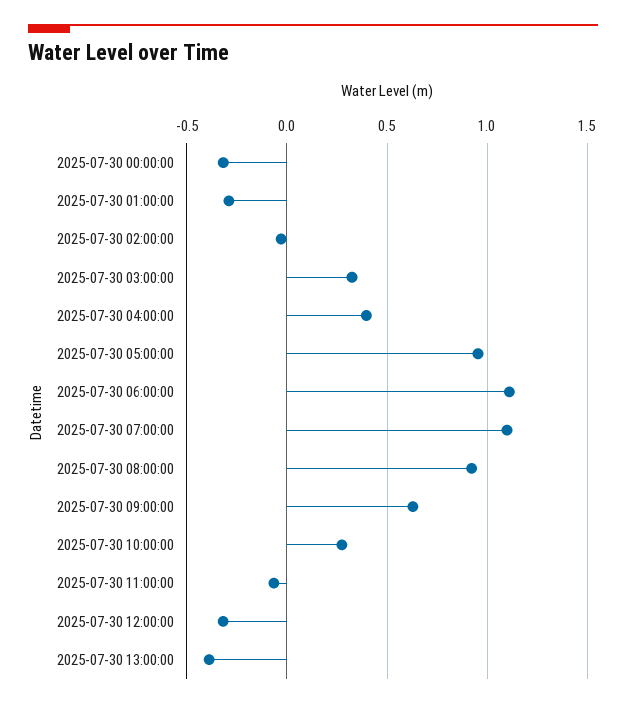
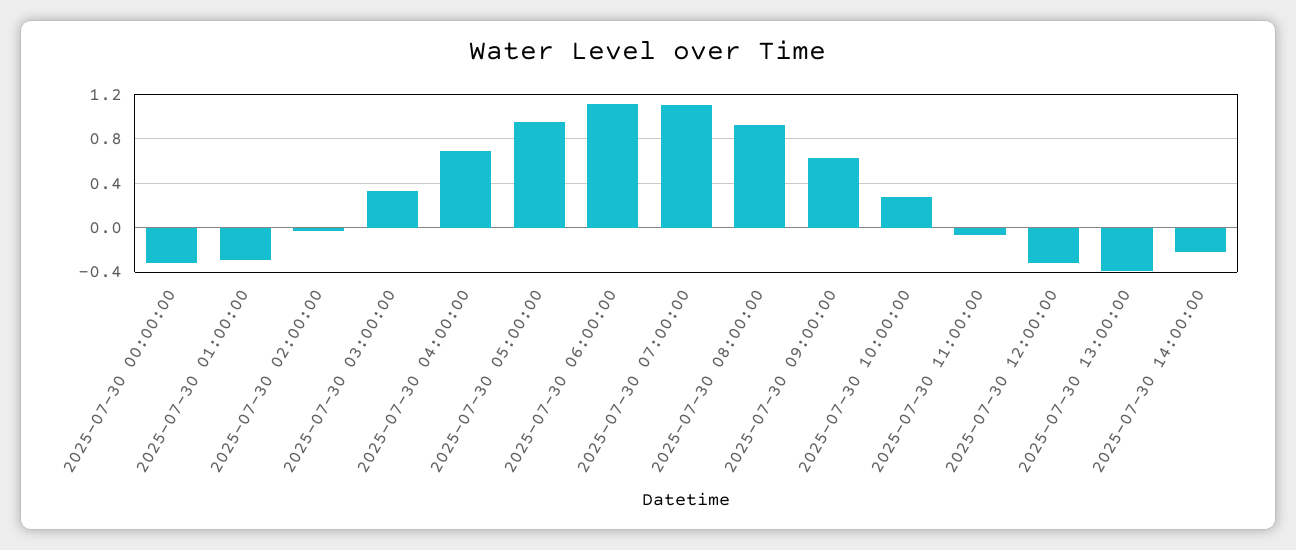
2025-07-30 04:00:00: 0.4 -> 0.7
2025-07-30 14:00:00: none -> -0.2

